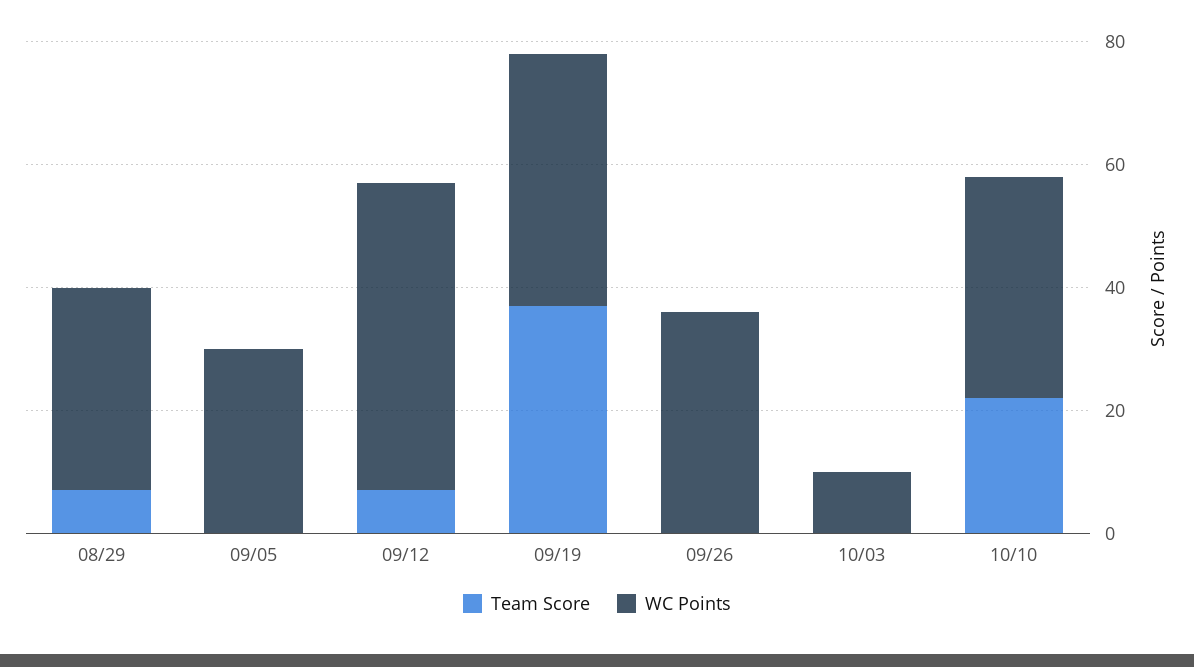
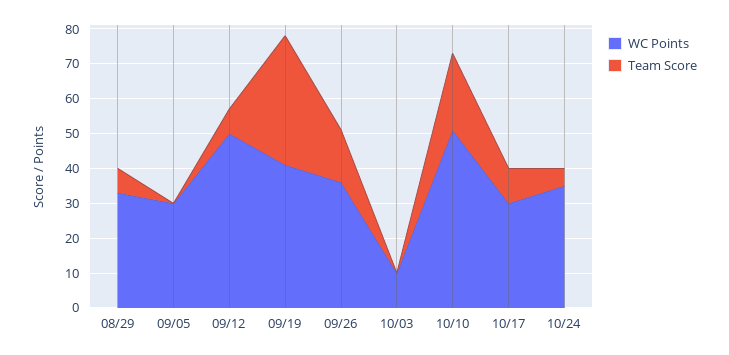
Team Score, 09/26: 0 -> 15
WC Points, 10/10: 35 -> 50
WC Points, 10/17: none -> 30
Team Score, 10/17: none -> 10
WC Points, 10/24: none -> 35
Team Score, 10/24: none -> 5

